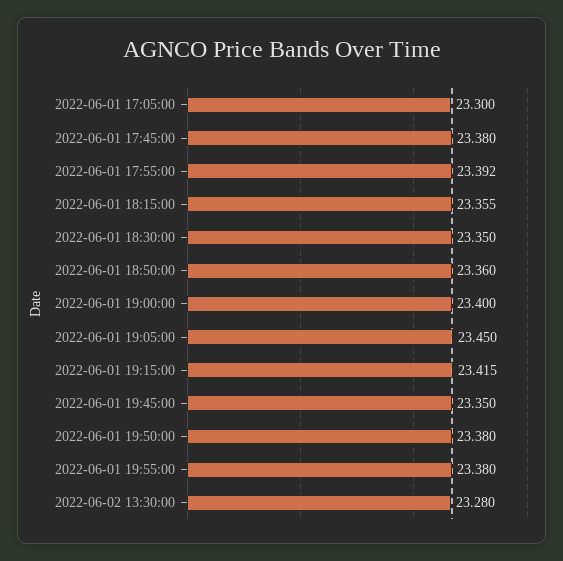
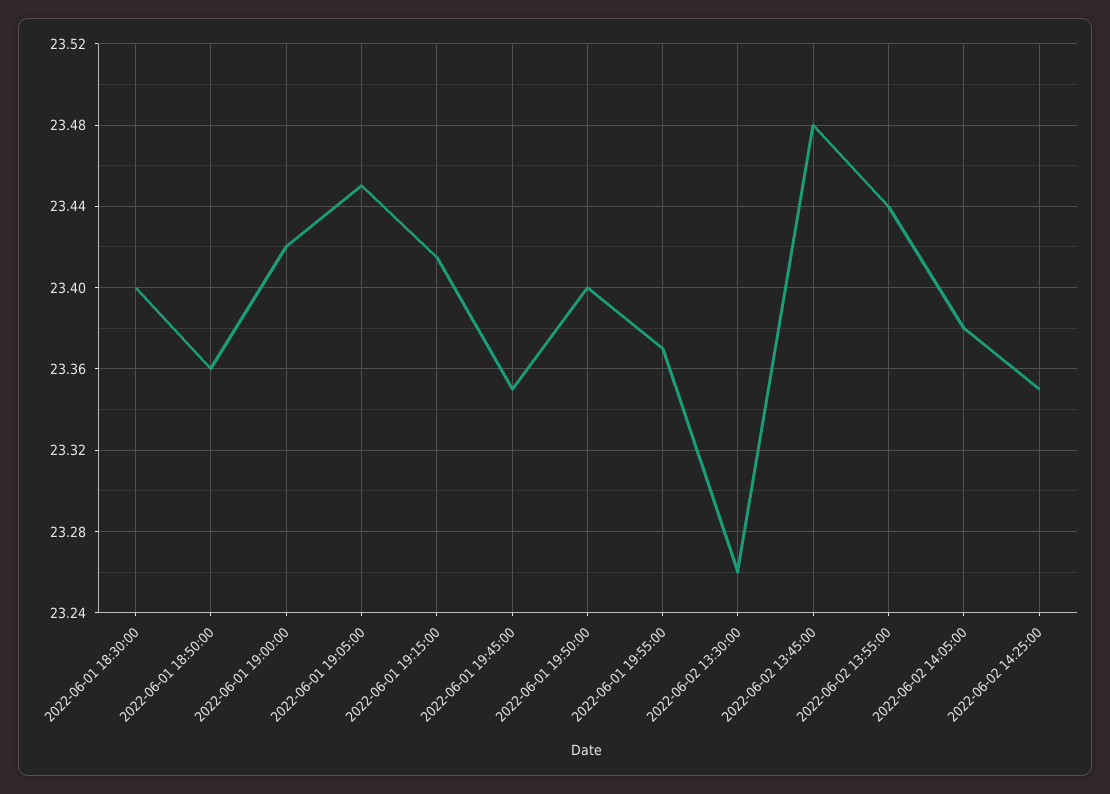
2022-06-01 17:05:00: 23.3 -> none
2022-06-01 17:45:00: 23.38 -> none
2022-06-01 17:55:00: 23.392 -> none
2022-06-01 18:15:00: 23.355 -> none
2022-06-01 18:30:00: 23.35 -> 23.4
2022-06-01 19:00:00: 23.4 -> 23.42
2022-06-01 19:50:00: 23.38 -> 23.4
2022-06-01 19:55:00: 23.38 -> 23.37
2022-06-02 13:30:00: 23.28 -> 23.26
2022-06-02 13:45:00: none -> 23.48
2022-06-02 13:55:00: none -> 23.44
2022-06-02 14:05:00: none -> 23.38
2022-06-02 14:25:00: none -> 23.35

